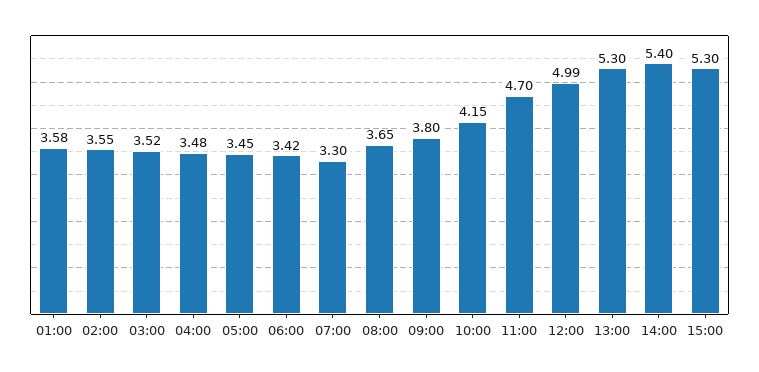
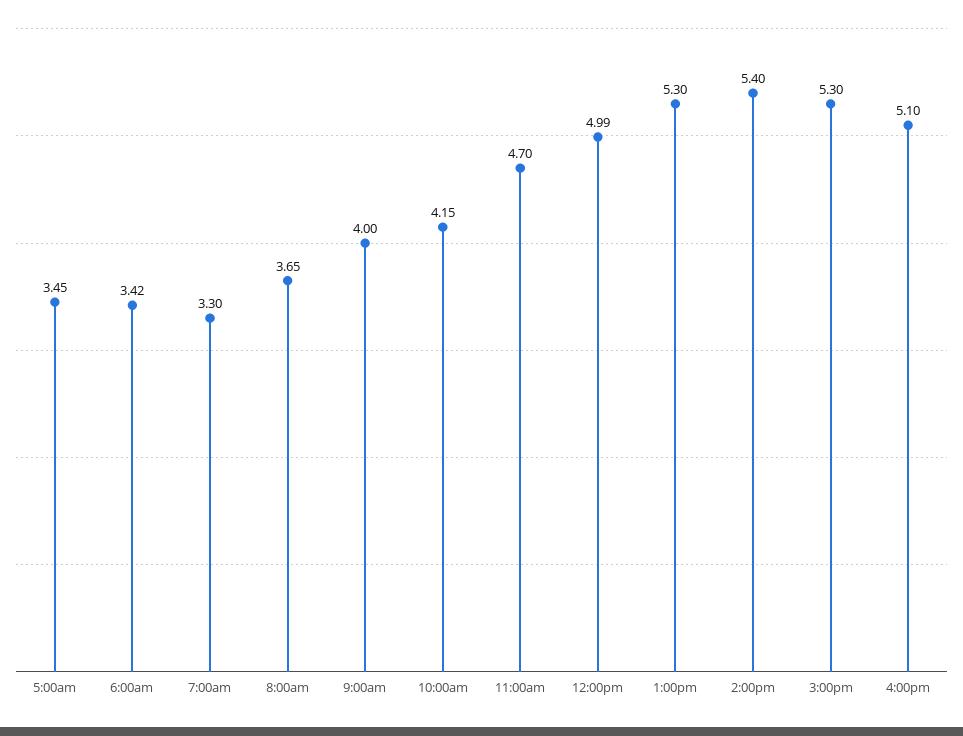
01:00: 3.58 -> none
02:00: 3.55 -> none
03:00: 3.52 -> none
04:00: 3.48 -> none
09:00: 3.8 -> 4
4:00pm: none -> 5.1

